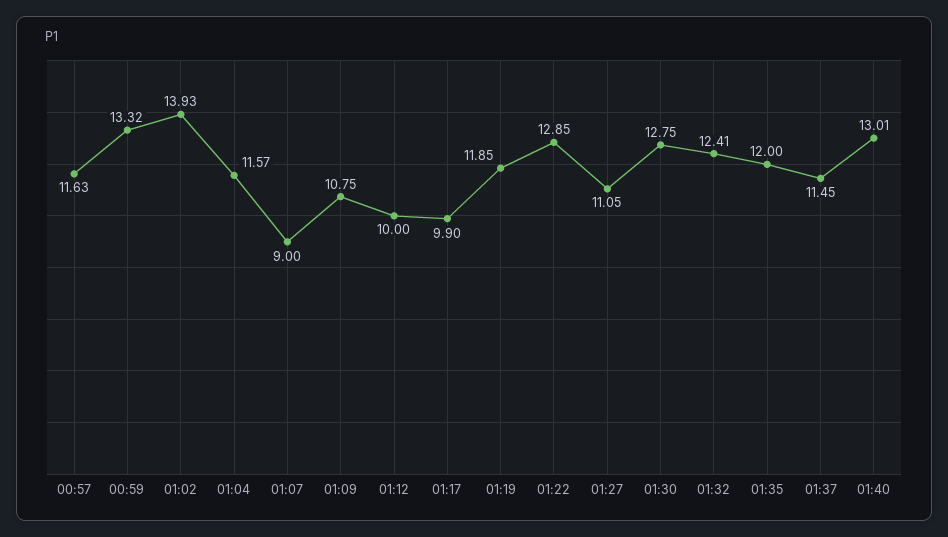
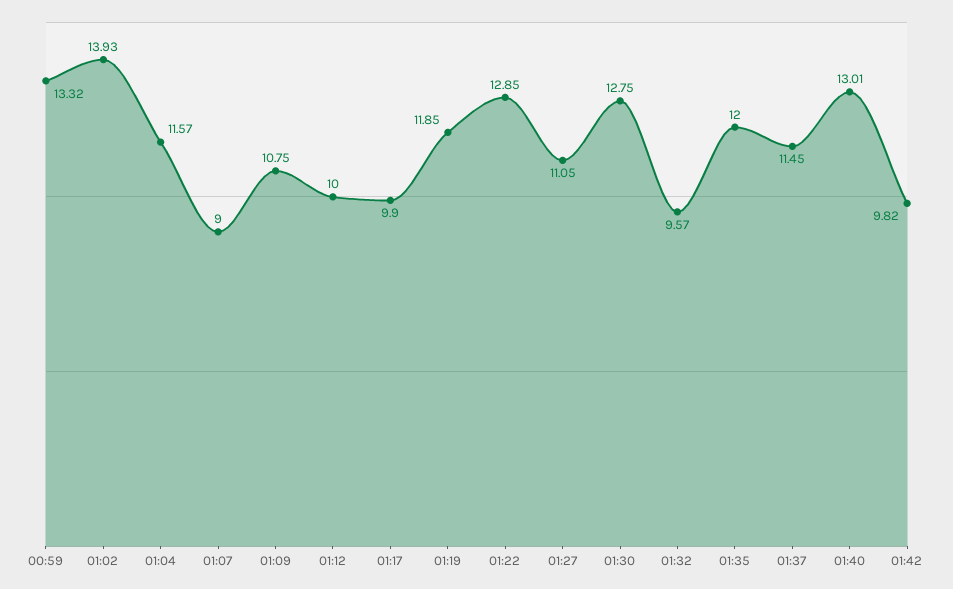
00:57: 11.63 -> none
01:32: 12.41 -> 9.57
01:42: none -> 9.82

